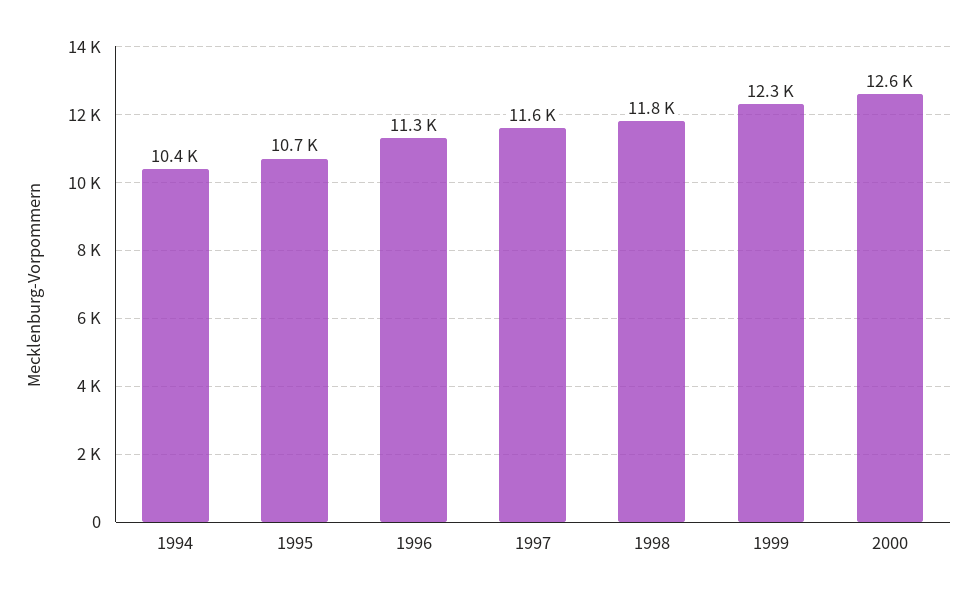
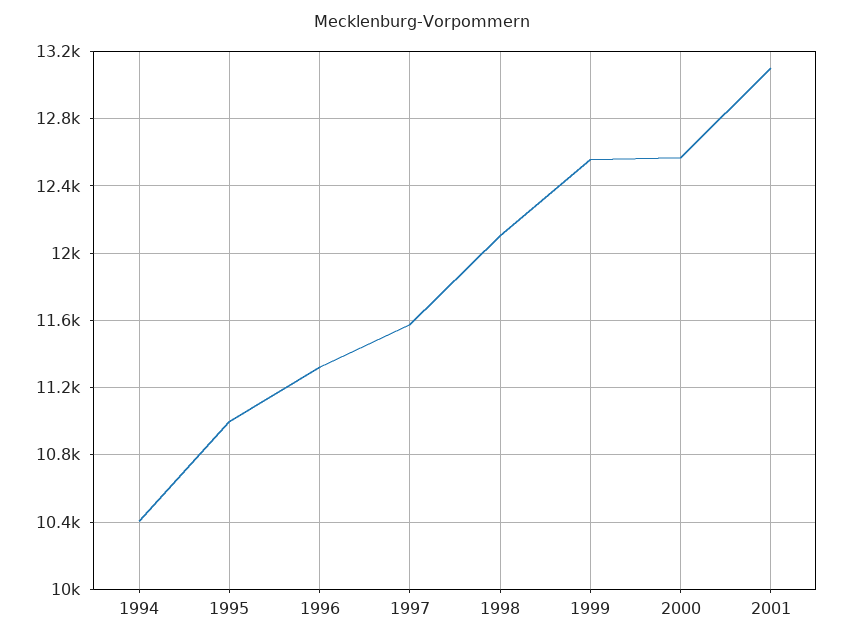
1995: 10700 -> 11000
1998: 11800 -> 12100
1999: 12300 -> 12550
2001: none -> 13100

